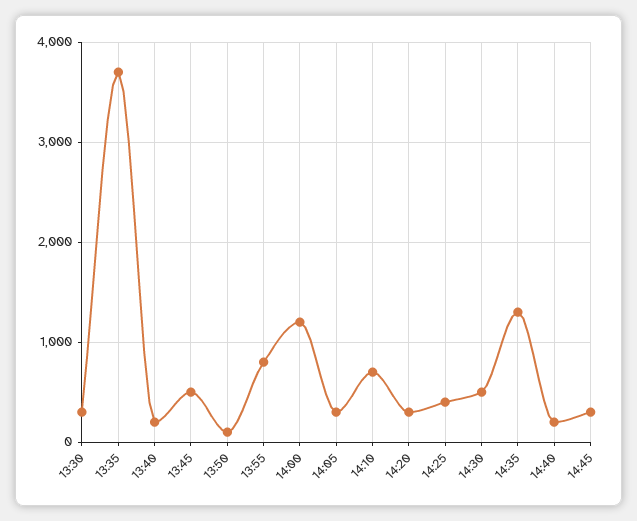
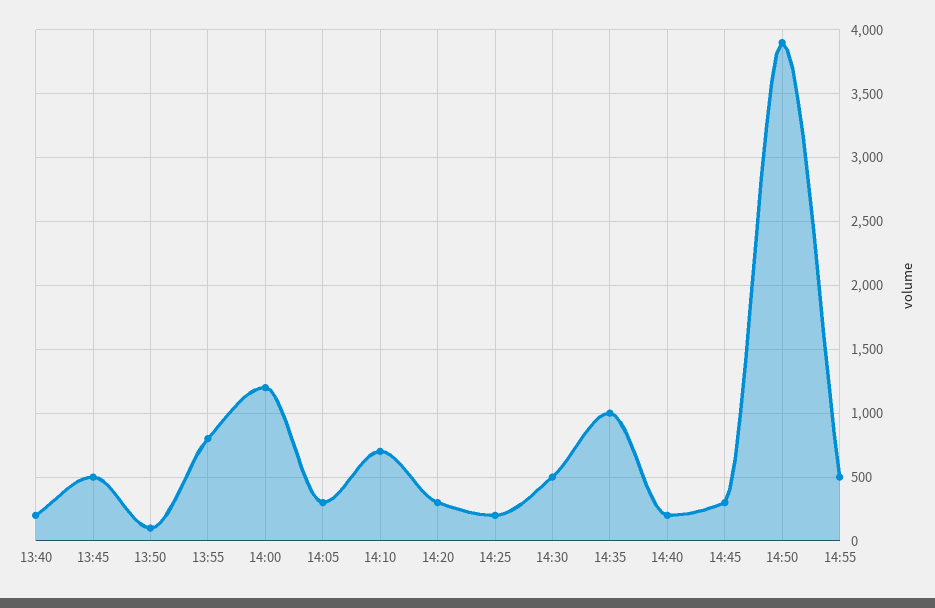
13:30: 300 -> none
13:35: 3700 -> none
14:25: 400 -> 200
14:35: 1300 -> 1000
14:50: none -> 3900
14:55: none -> 500

